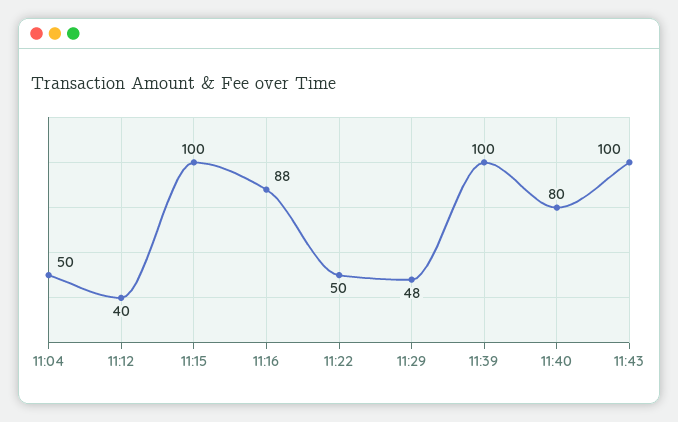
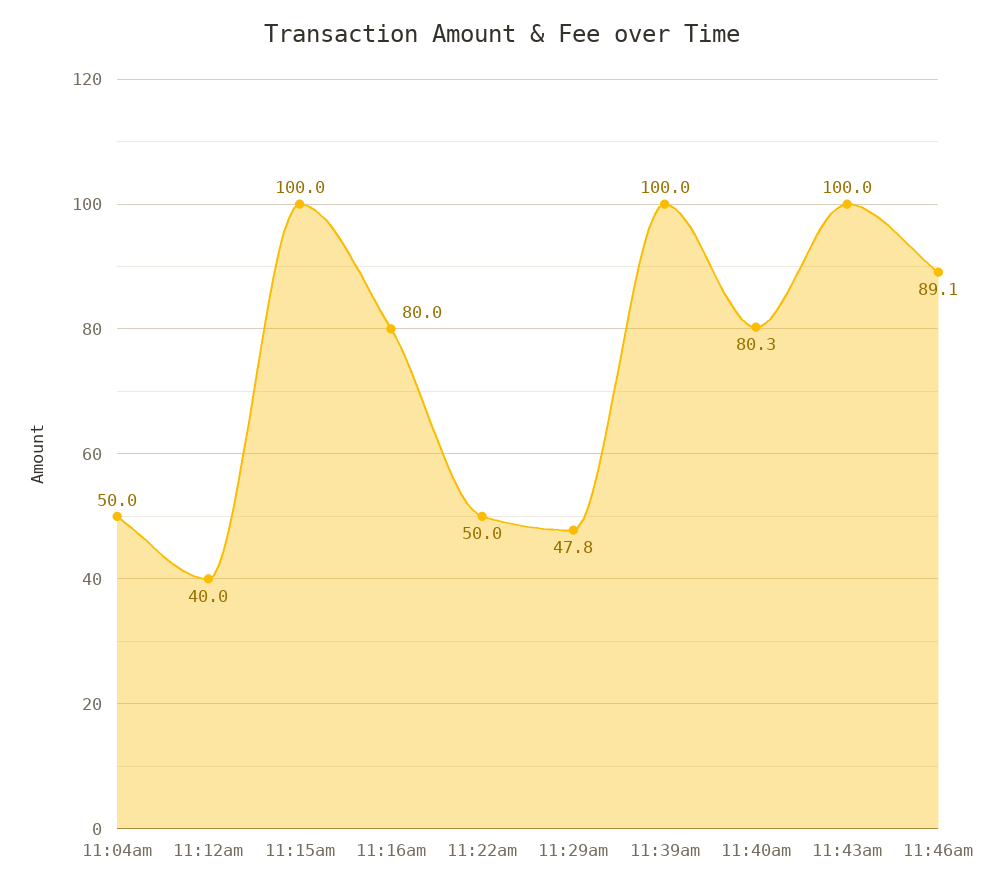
11:16: 88 -> 80
11:46am: none -> 89.1

